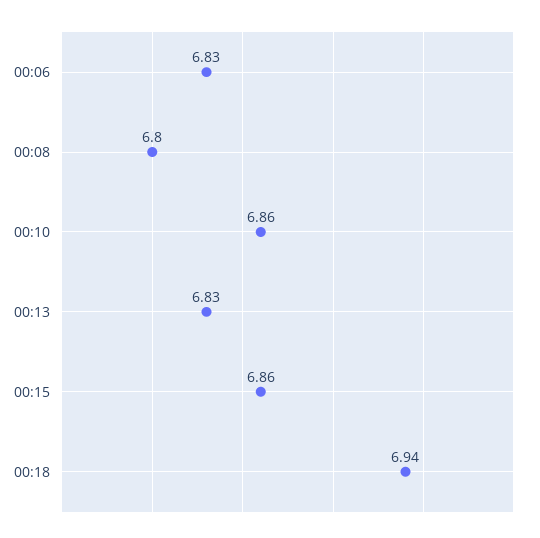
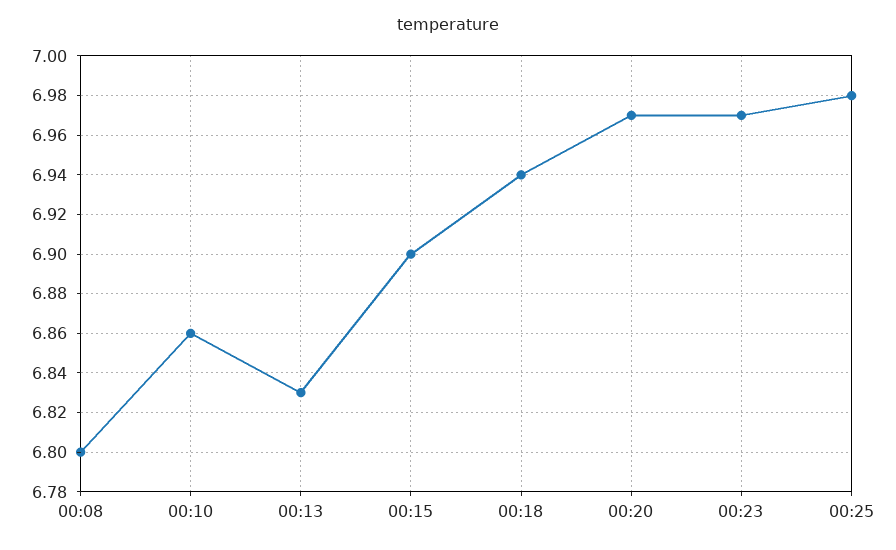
00:06: 6.83 -> none
00:15: 6.86 -> 6.9
00:20: none -> 6.97
00:23: none -> 6.97
00:25: none -> 6.98

